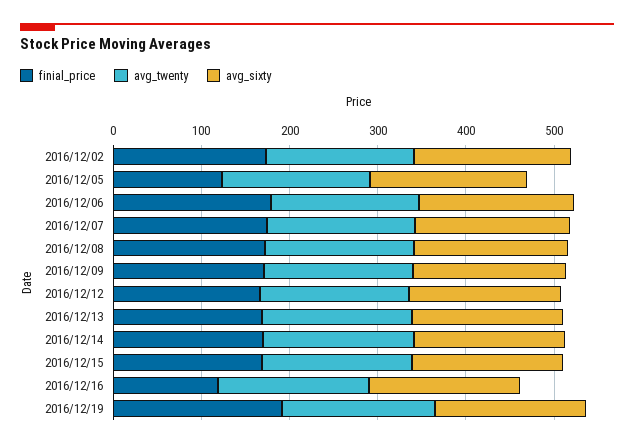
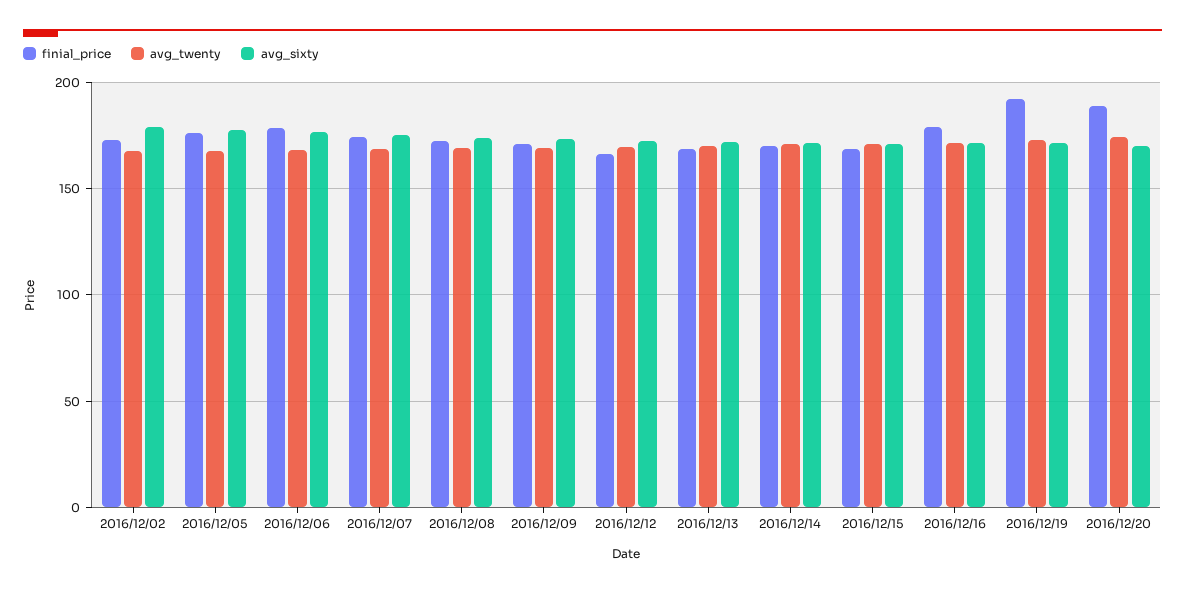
finial_price, 2016/12/05: 120 -> 175
finial_price, 2016/12/16: 120 -> 180
finial_price, 2016/12/20: none -> 190
avg_twenty, 2016/12/20: none -> 175
avg_sixty, 2016/12/20: none -> 170

